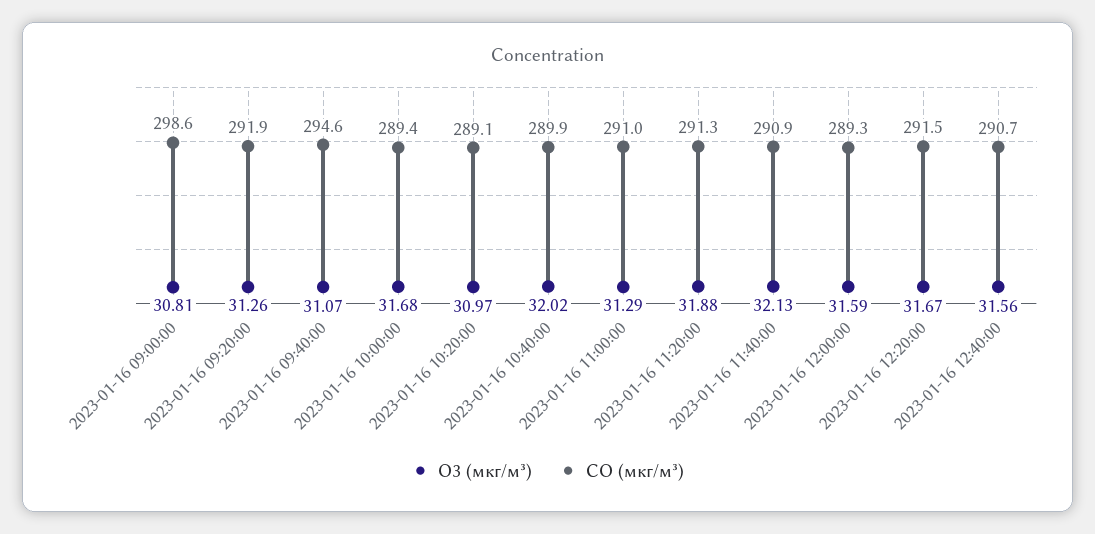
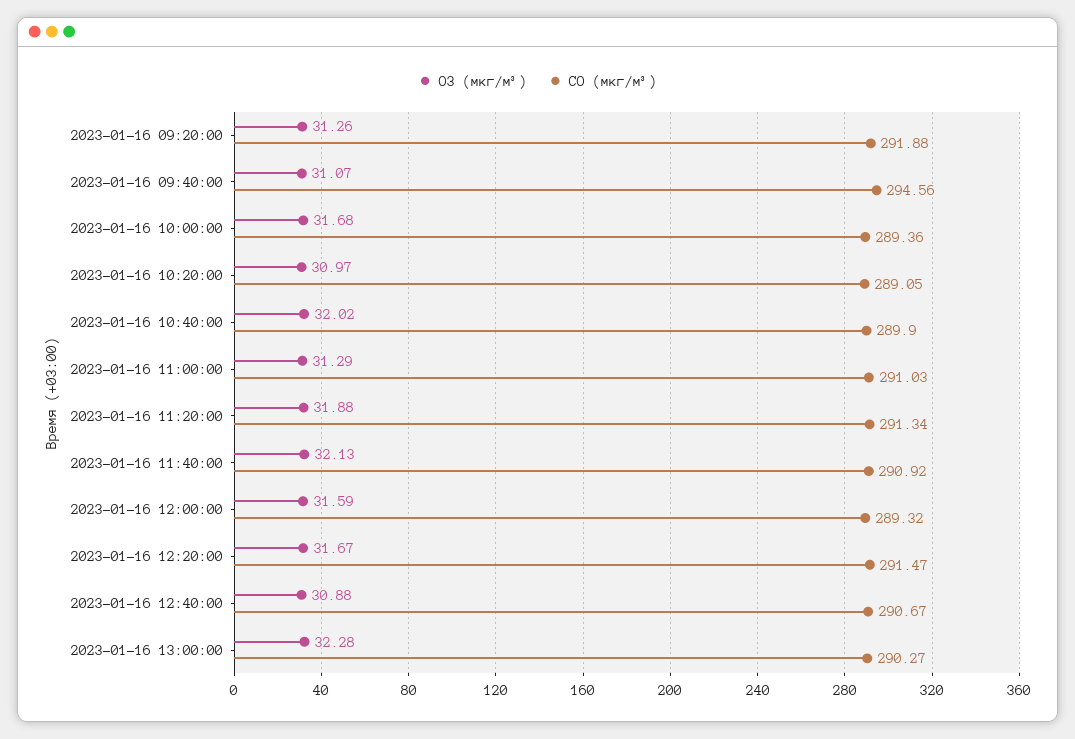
O3 (мкг/м³), 2023-01-16 09:00:00: 30.81 -> none
CO (мкг/м³), 2023-01-16 09:00:00: 298.6 -> none
O3 (мкг/м³), 2023-01-16 12:40:00: 31.56 -> 30.88
O3 (мкг/м³), 2023-01-16 13:00:00: none -> 32.28
CO (мкг/м³), 2023-01-16 13:00:00: none -> 290.27

